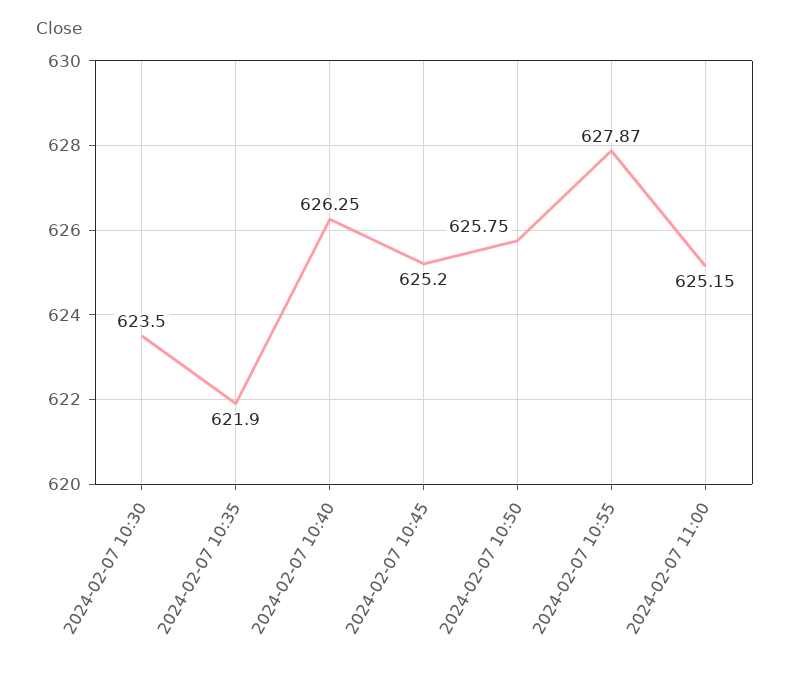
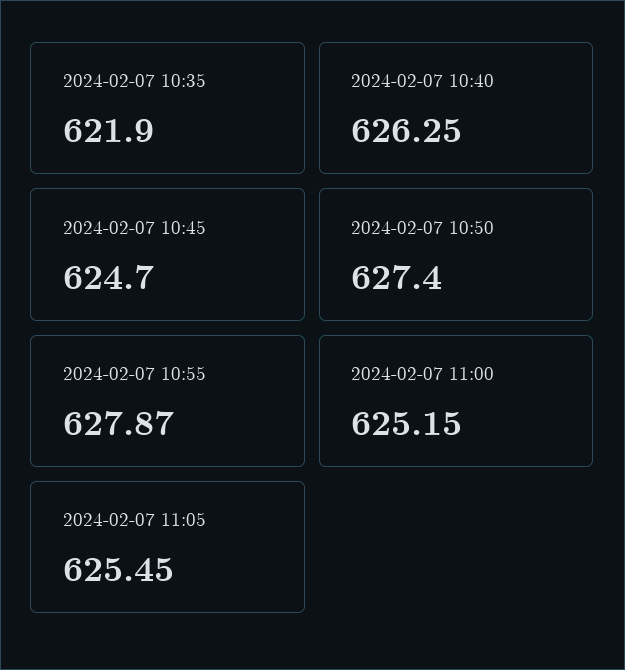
2024-02-07 10:30: 623.5 -> none
2024-02-07 10:45: 625.2 -> 624.7
2024-02-07 10:50: 625.75 -> 627.4
2024-02-07 11:05: none -> 625.45

